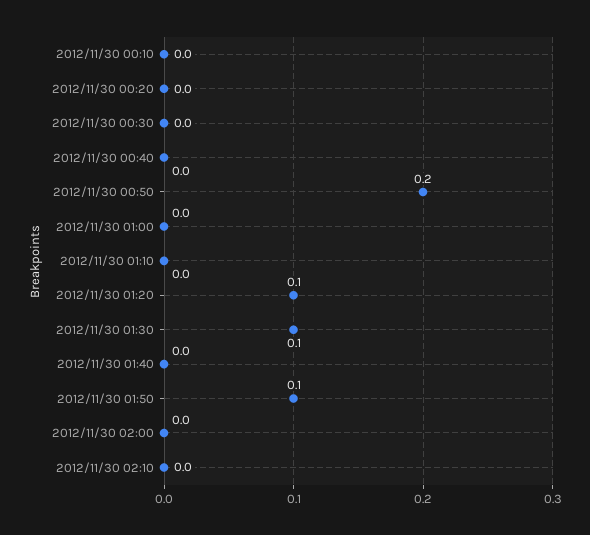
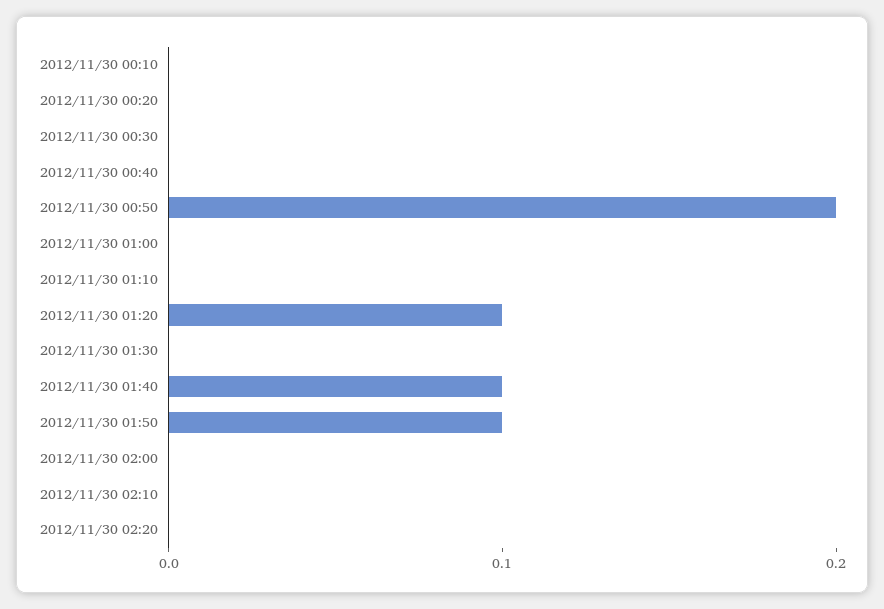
2012/11/30 01:30: 0.1 -> 0
2012/11/30 01:40: 0 -> 0.1
2012/11/30 02:20: none -> 0

